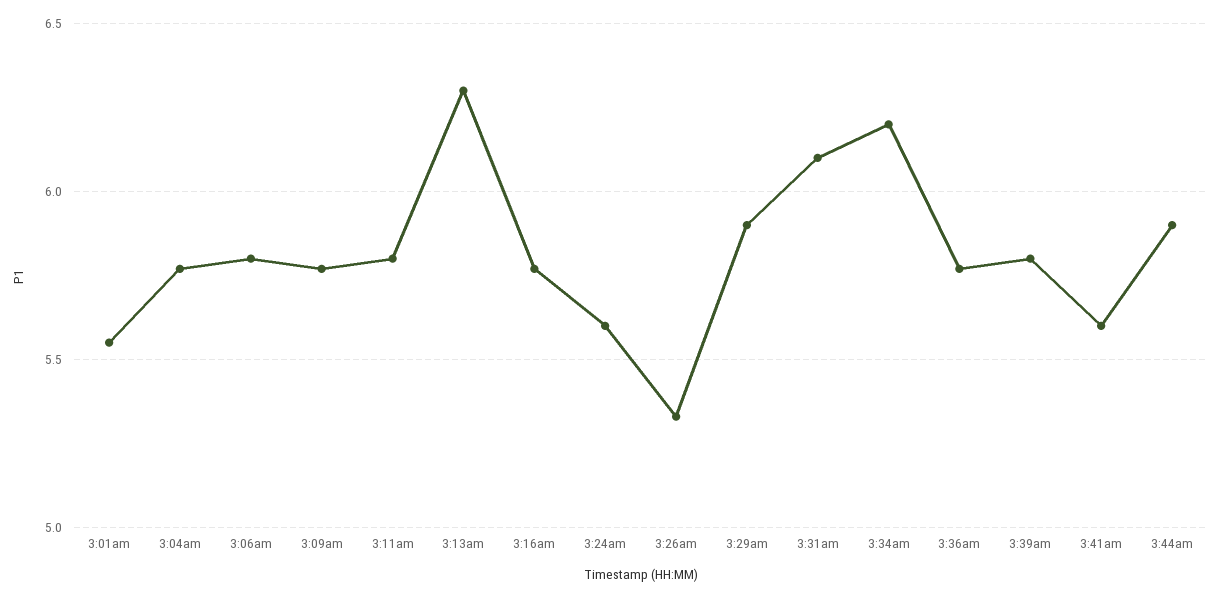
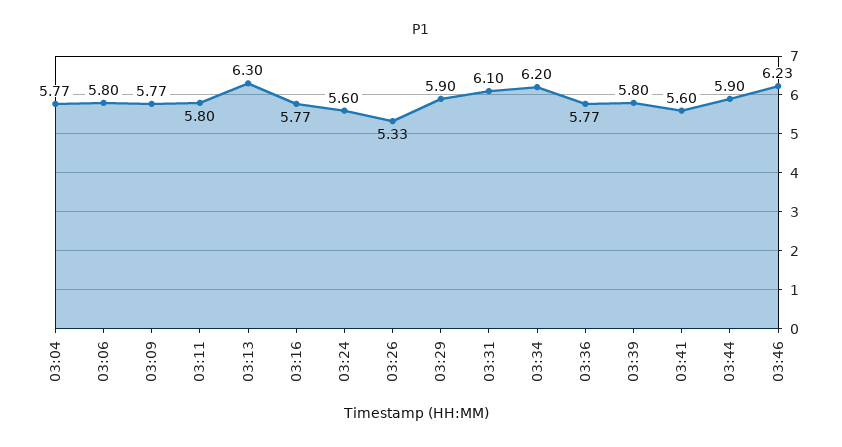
3:01am: 5.55 -> none
03:46: none -> 6.23

